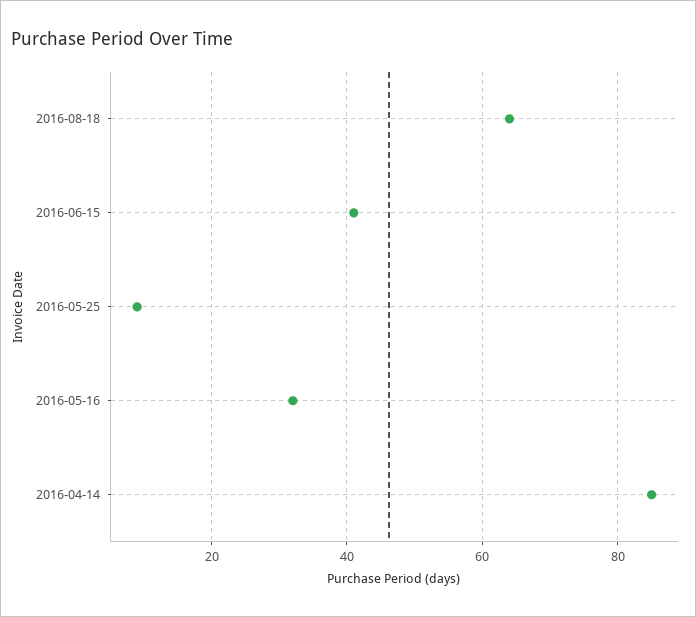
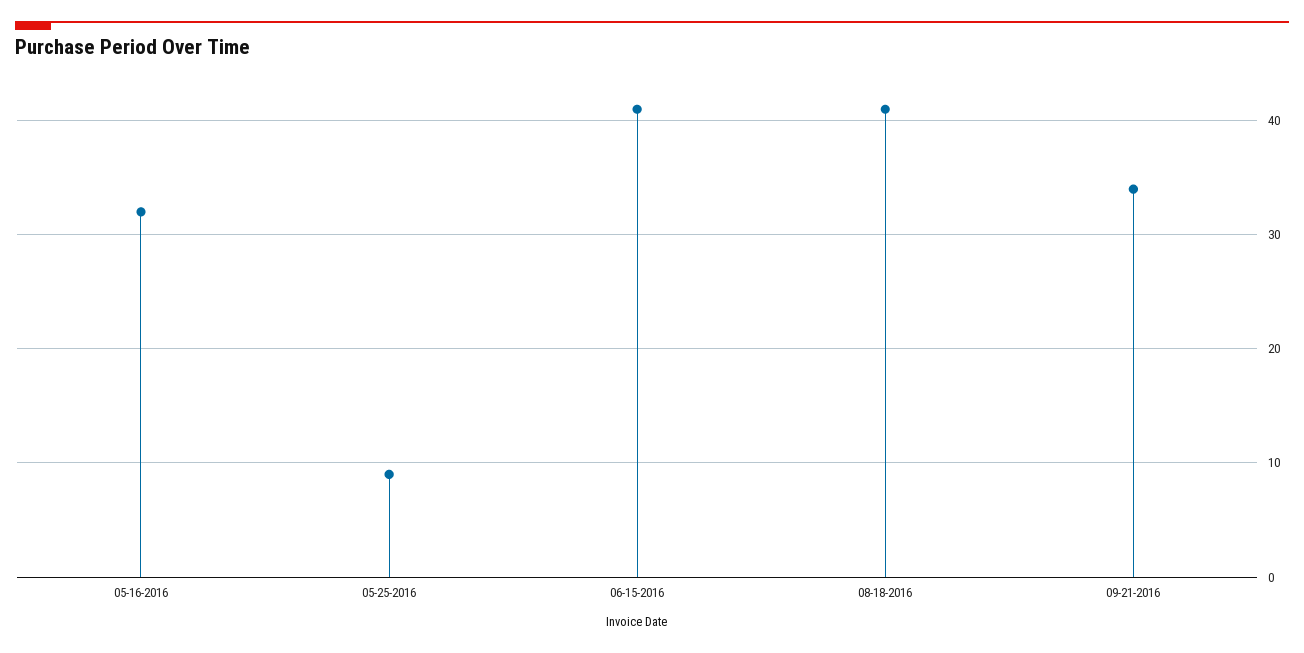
2016-08-18: 65 -> 41
2016-04-14: 85 -> none
09-21-2016: none -> 34

